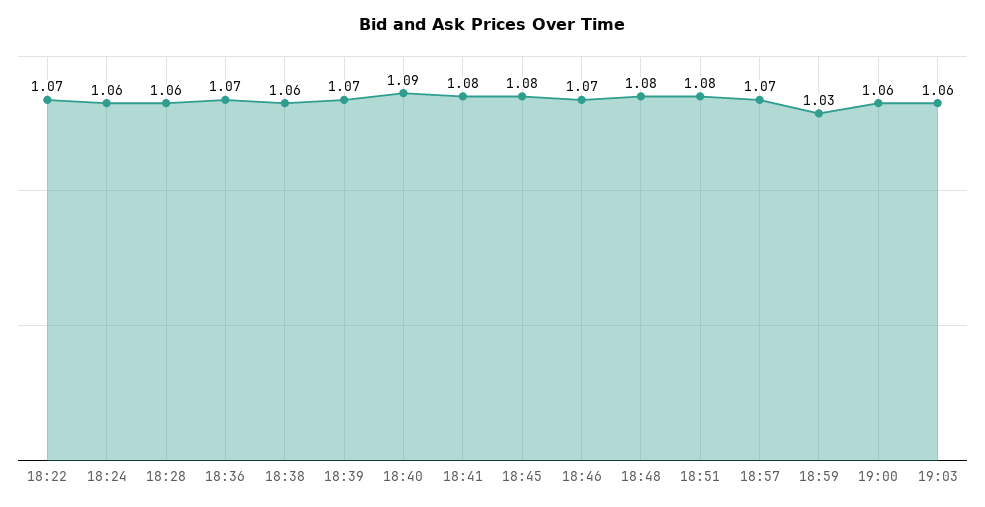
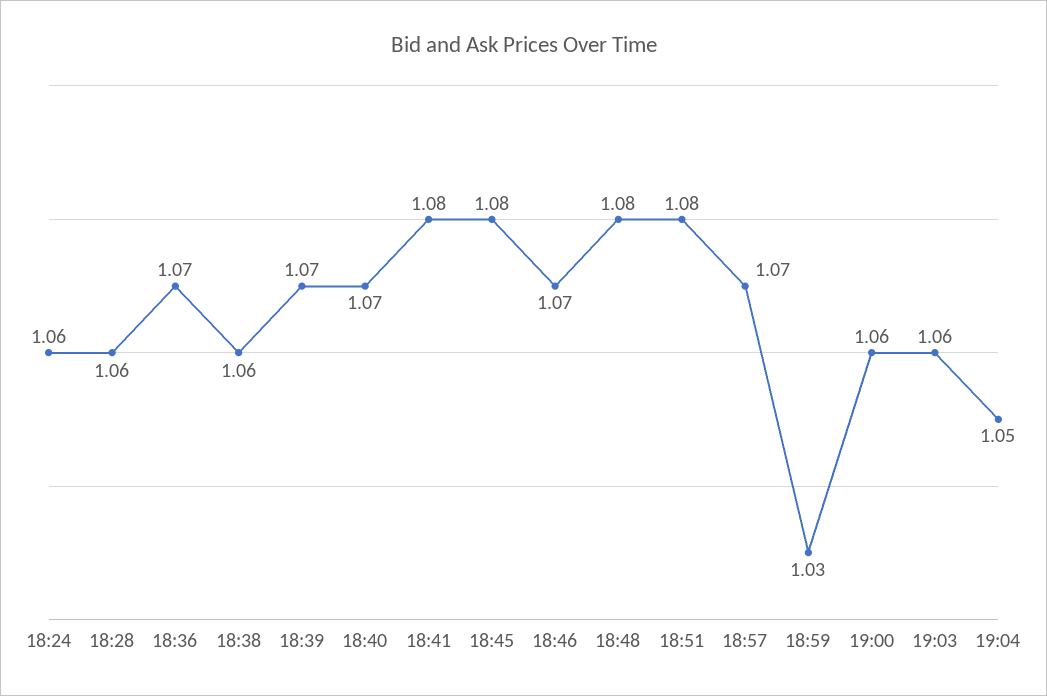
18:22: 1.07 -> none
18:40: 1.09 -> 1.07
19:04: none -> 1.05

